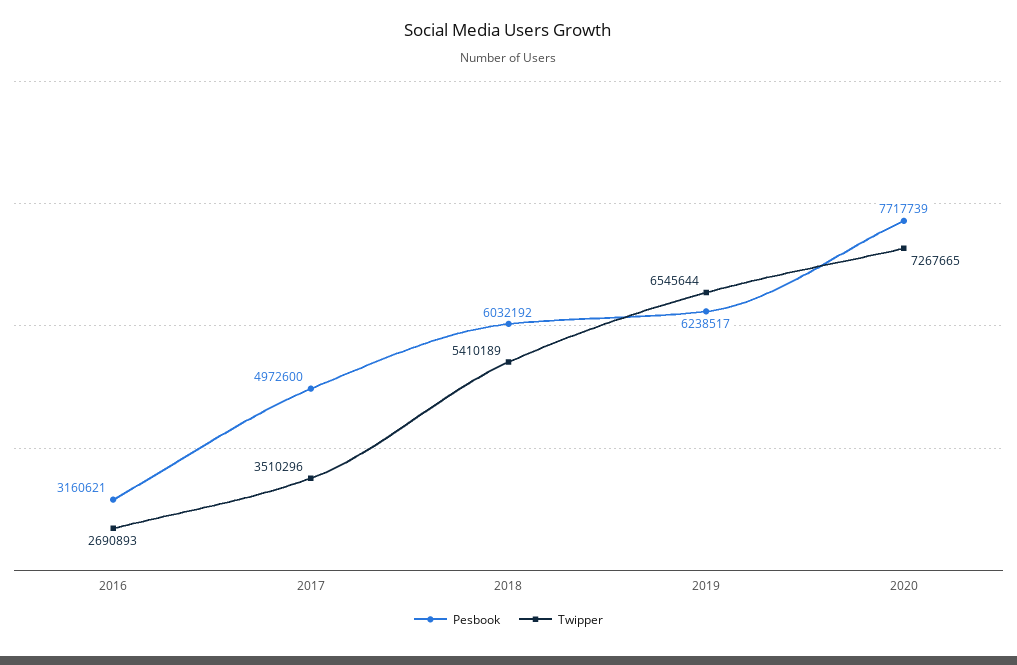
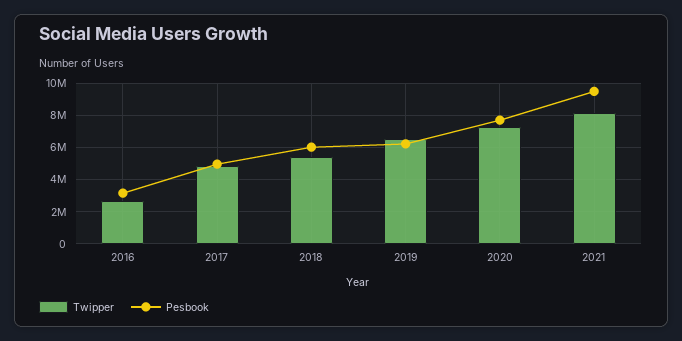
Twipper, 2017: 3510296 -> 5000000
Twipper, 2021: none -> 8000000
Pesbook, 2021: none -> 9500000

